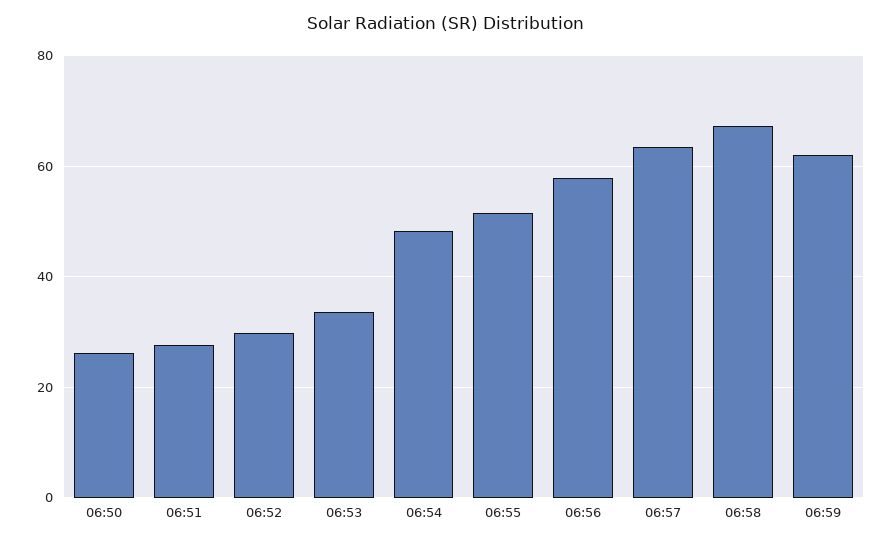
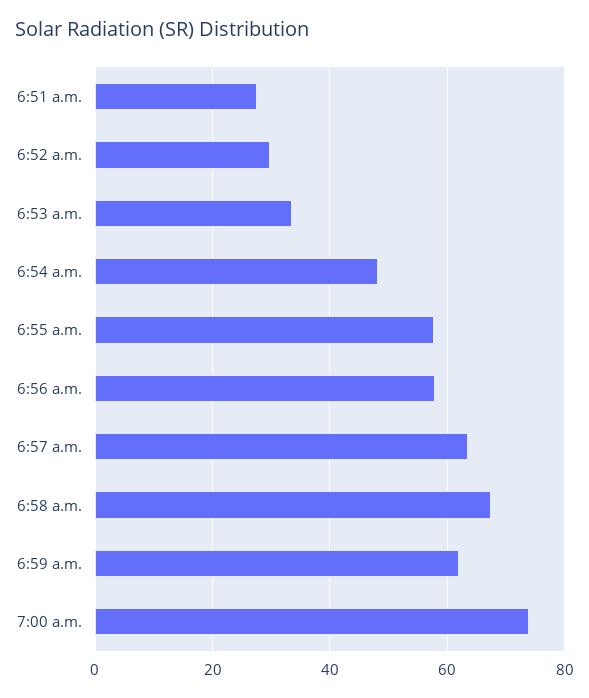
06:50: 26 -> none
06:55: 52 -> 58
7:00 a.m.: none -> 74

